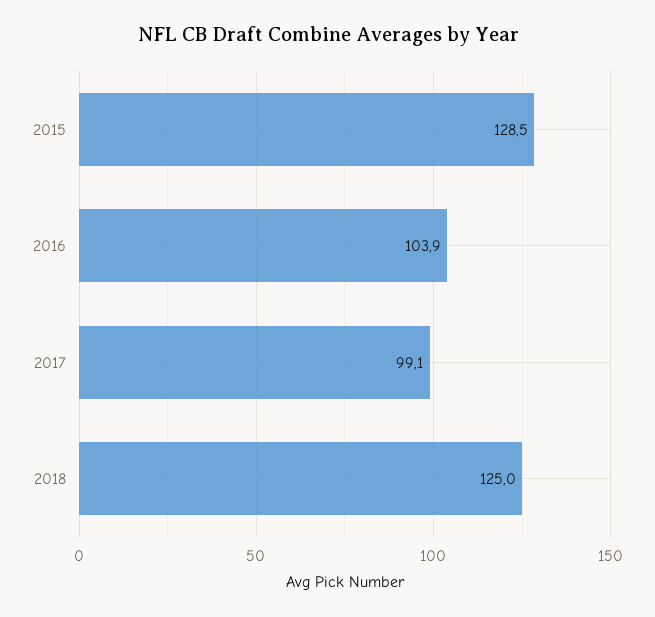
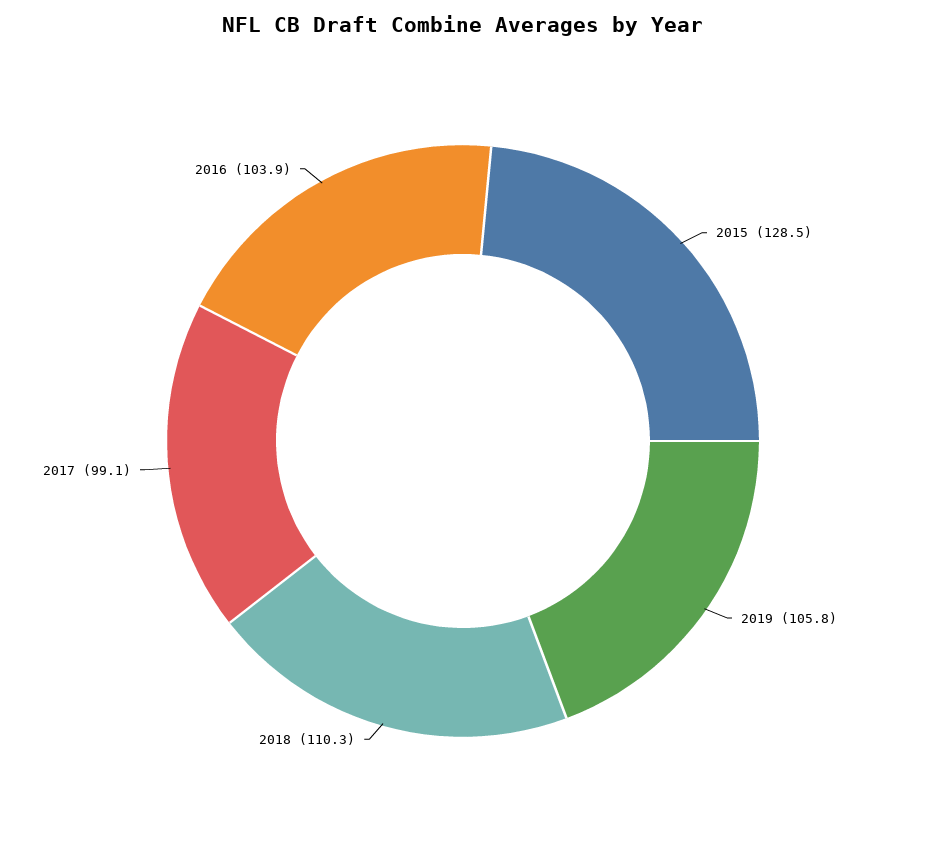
2018: 125 -> 110.3
2019: none -> 105.8

